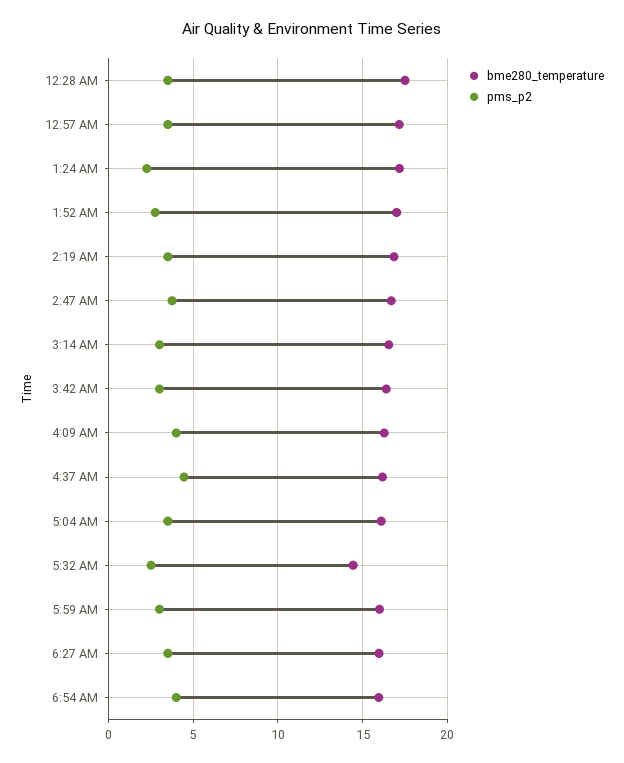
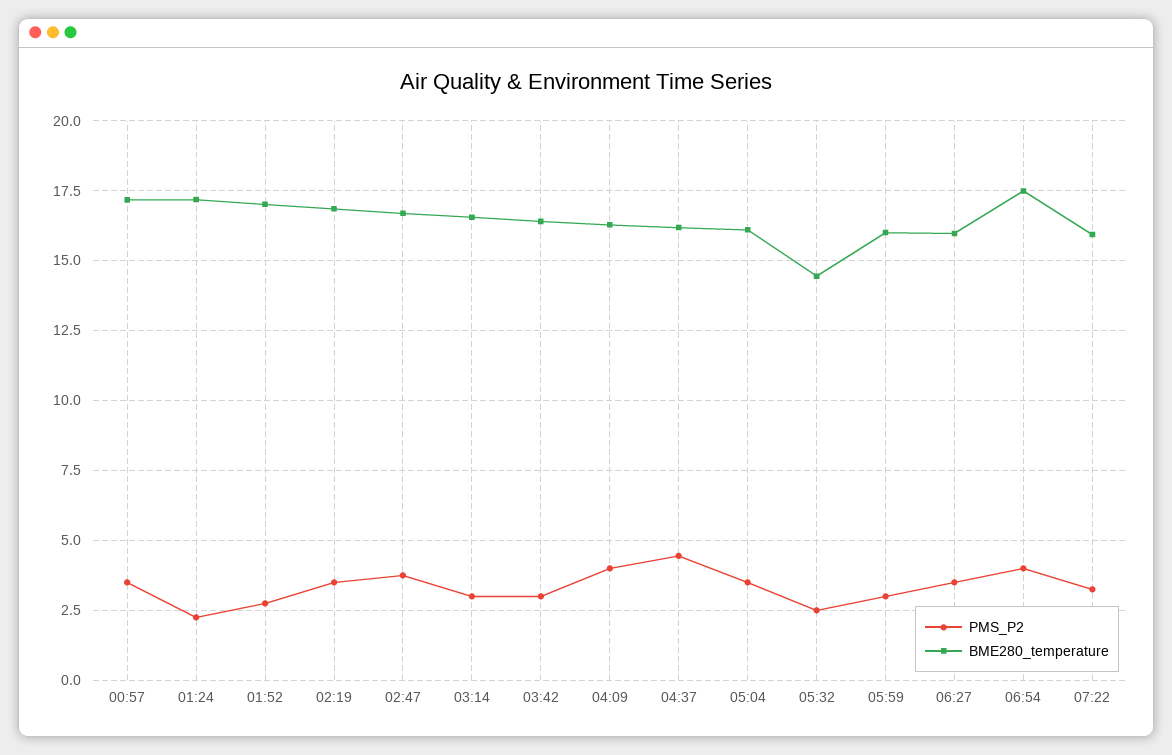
bme280_temperature, 12:28 AM: 17.5 -> none
pms_p2, 12:28 AM: 3.5 -> none
bme280_temperature, 6:54 AM: 16 -> 17.5
pms_p2, 07:22: none -> 3.25
bme280_temperature, 07:22: none -> 16

